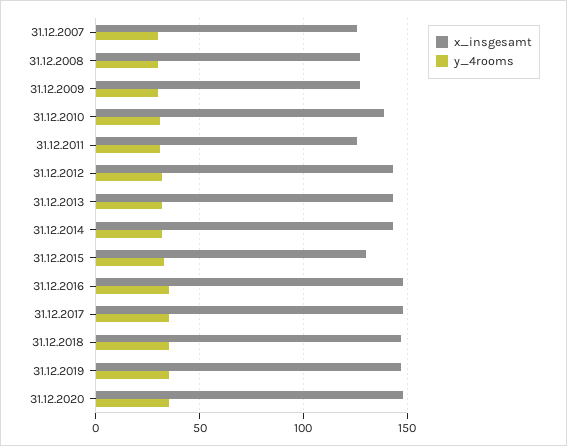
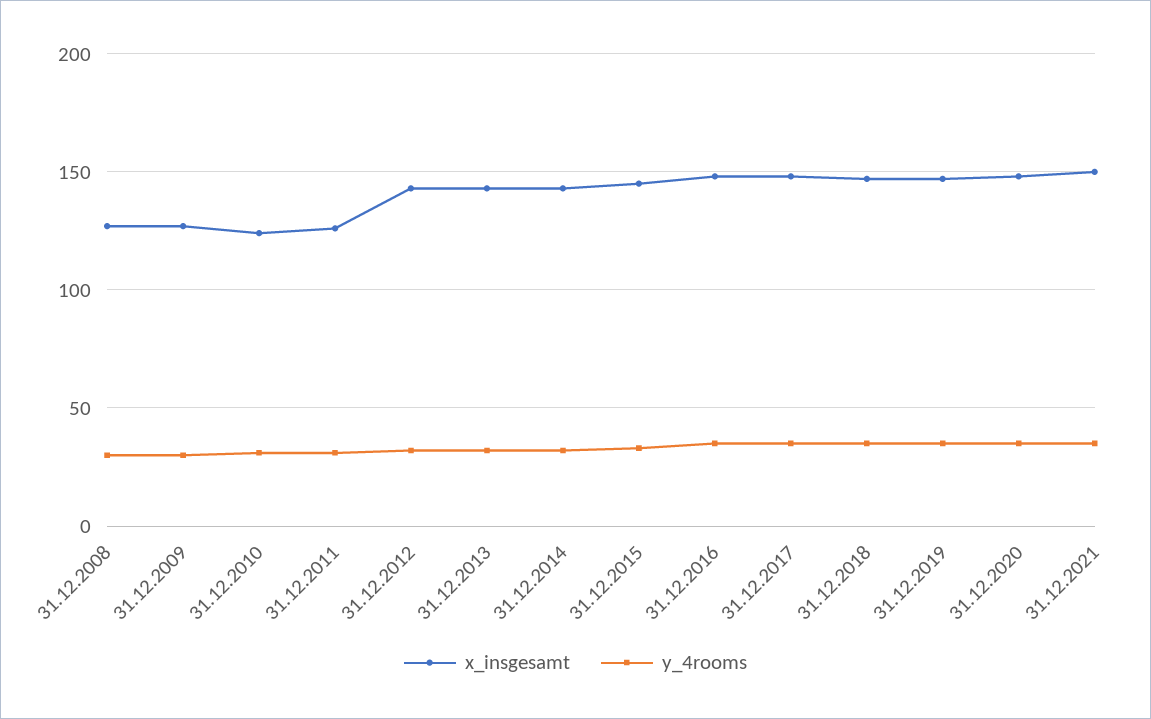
x_insgesamt, 31.12.2007: 125 -> none
y_4rooms, 31.12.2007: 30 -> none
x_insgesamt, 31.12.2010: 140 -> 125
x_insgesamt, 31.12.2015: 130 -> 145
x_insgesamt, 31.12.2021: none -> 150
y_4rooms, 31.12.2021: none -> 35

